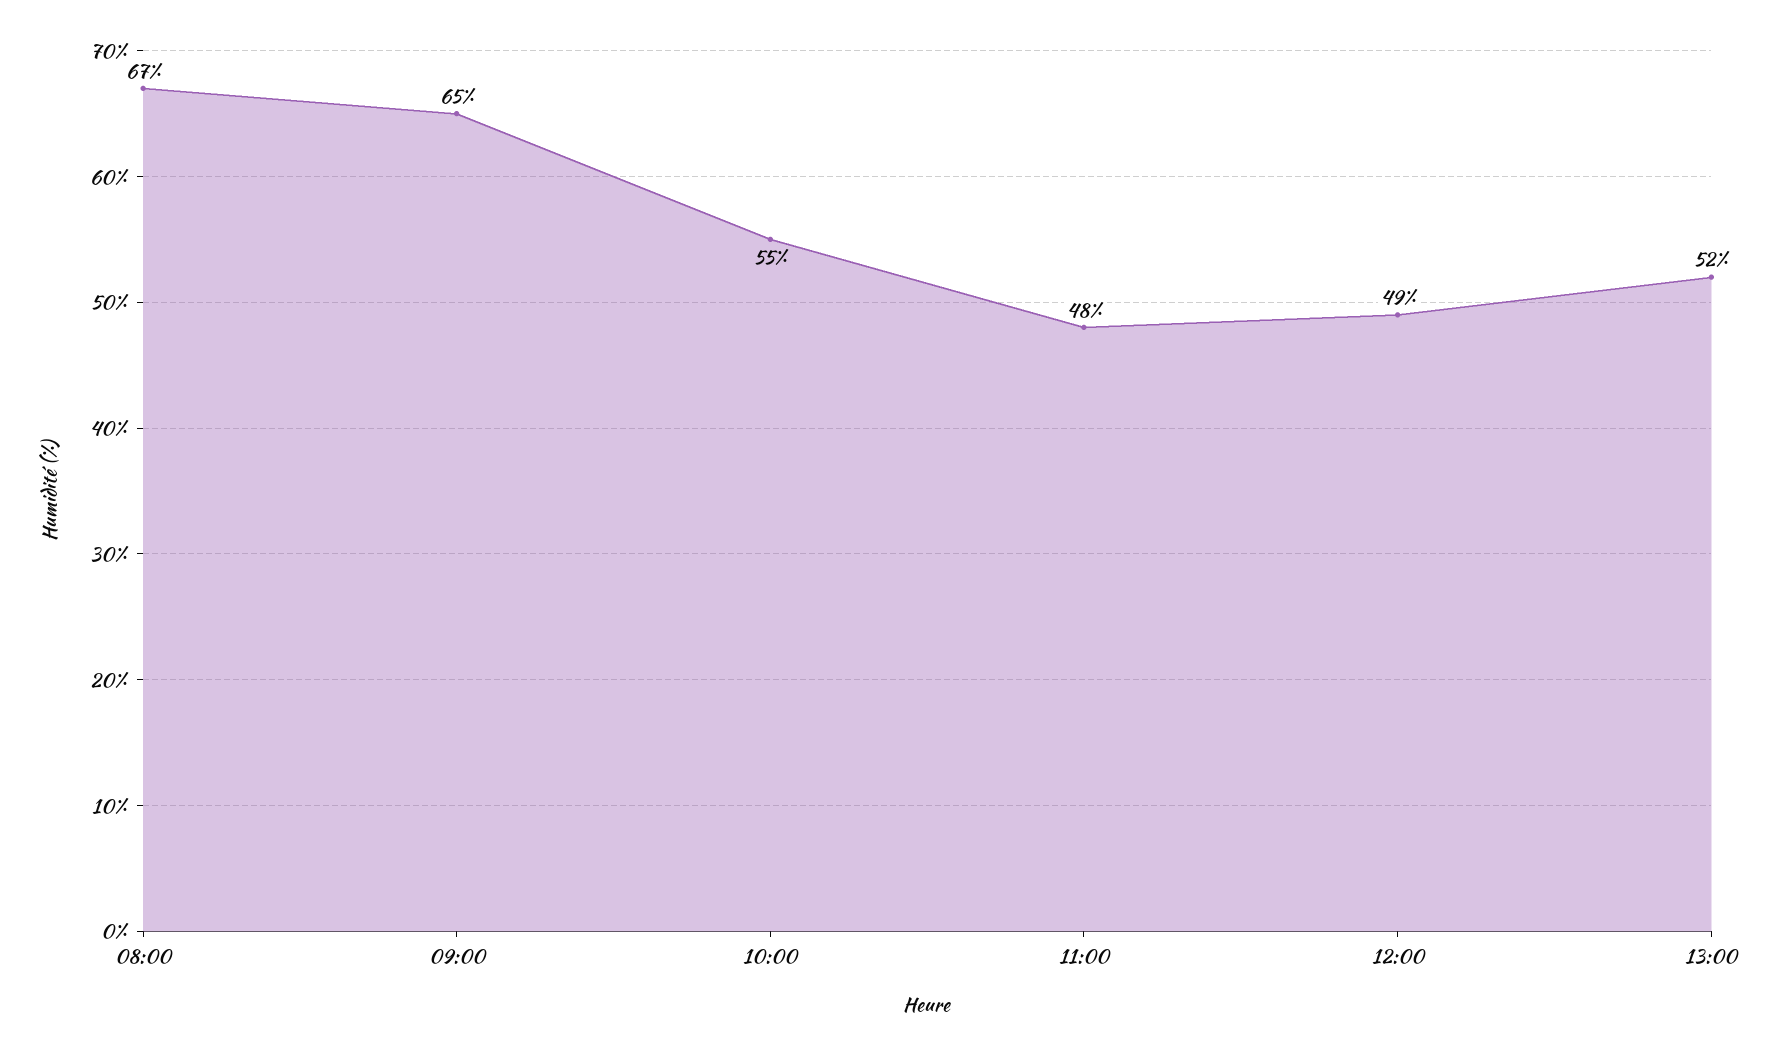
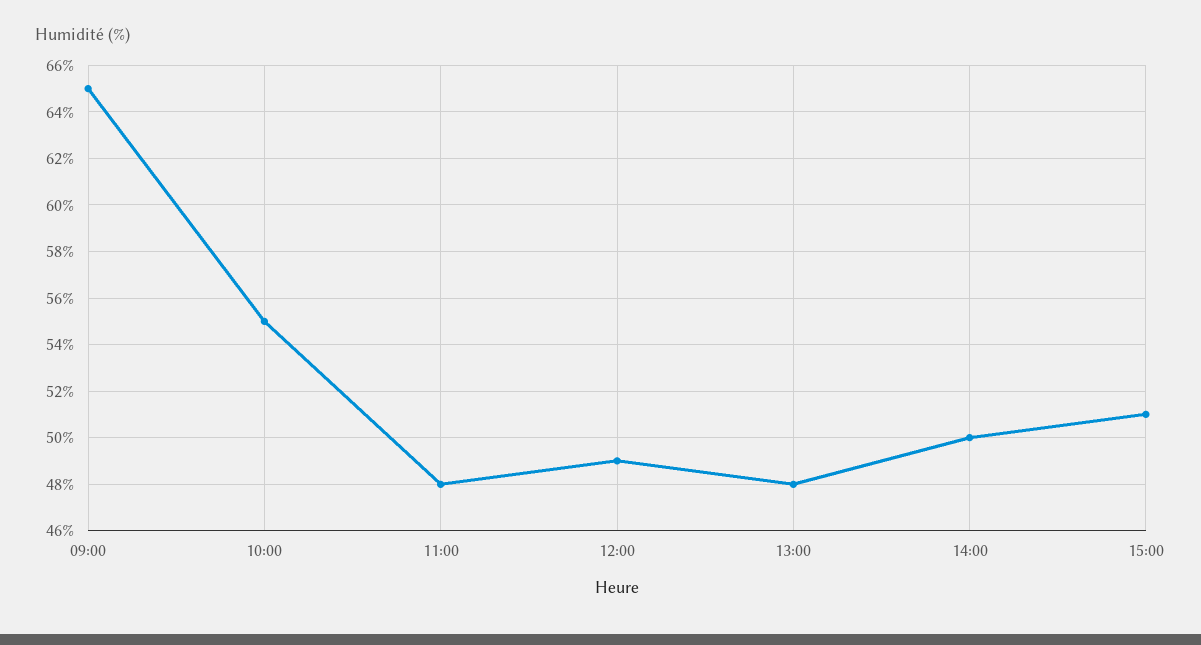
08:00: 67 -> none
13:00: 52 -> 48
14:00: none -> 50
15:00: none -> 51

